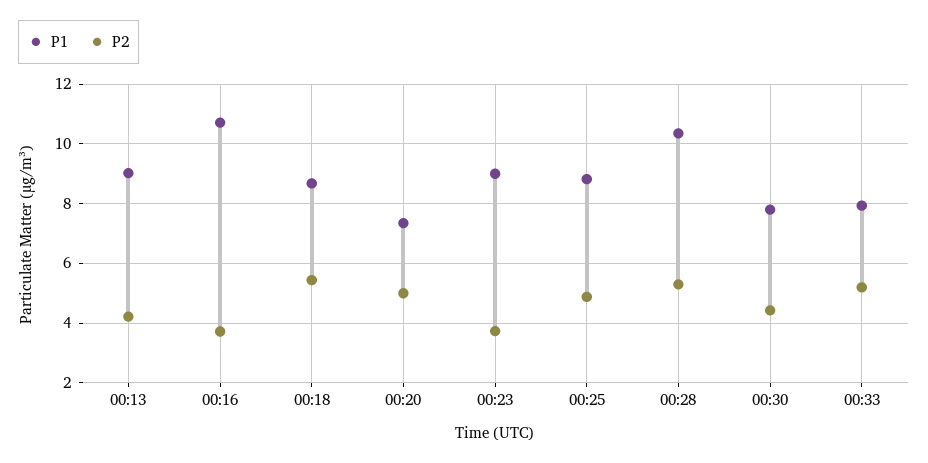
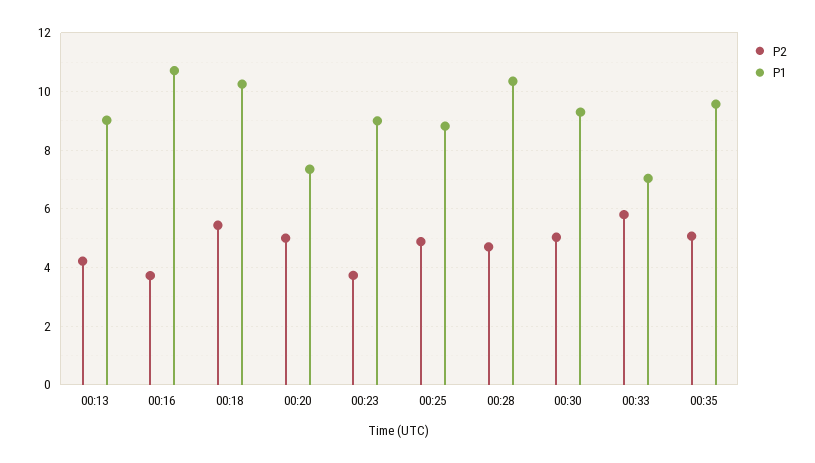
P1, 00:18: 8.75 -> 10.25
P2, 00:28: 5.25 -> 4.75
P1, 00:30: 7.75 -> 9.25
P2, 00:30: 4.5 -> 5
P1, 00:33: 8 -> 7
P2, 00:33: 5.25 -> 5.75
P2, 00:35: none -> 5
P1, 00:35: none -> 9.5

